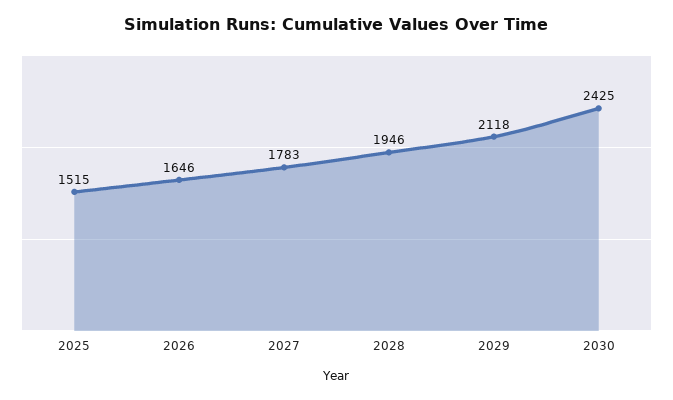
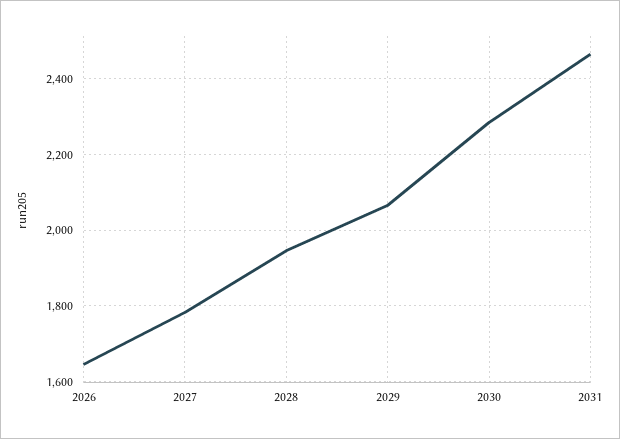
2025: 1515 -> none
2029: 2118 -> 2060
2030: 2425 -> 2280
2031: none -> 2460

